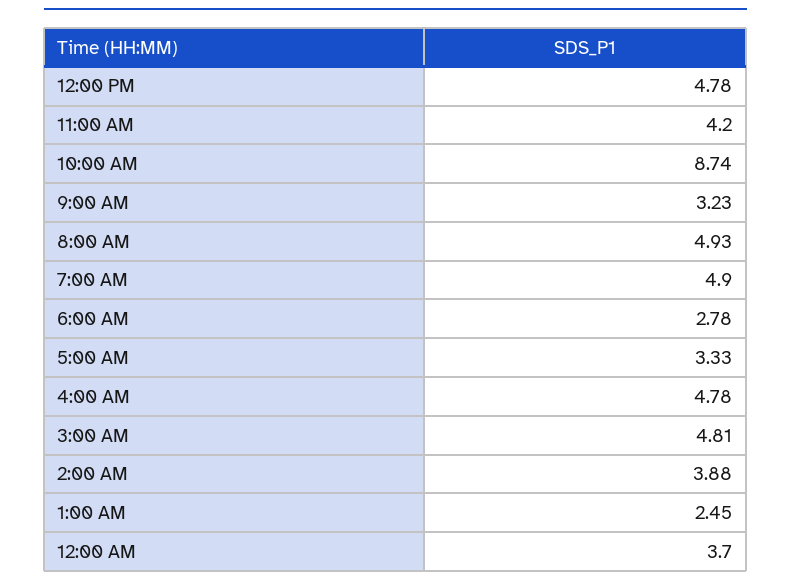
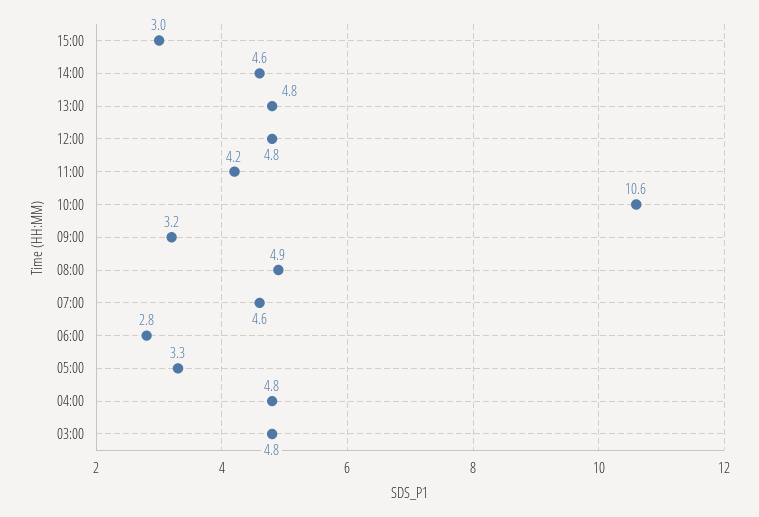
10:00 AM: 8.74 -> 10.6
7:00 AM: 4.9 -> 4.6
2:00 AM: 3.88 -> none
1:00 AM: 2.45 -> none
12:00 AM: 3.7 -> none
15:00: none -> 3
14:00: none -> 4.6
13:00: none -> 4.8

